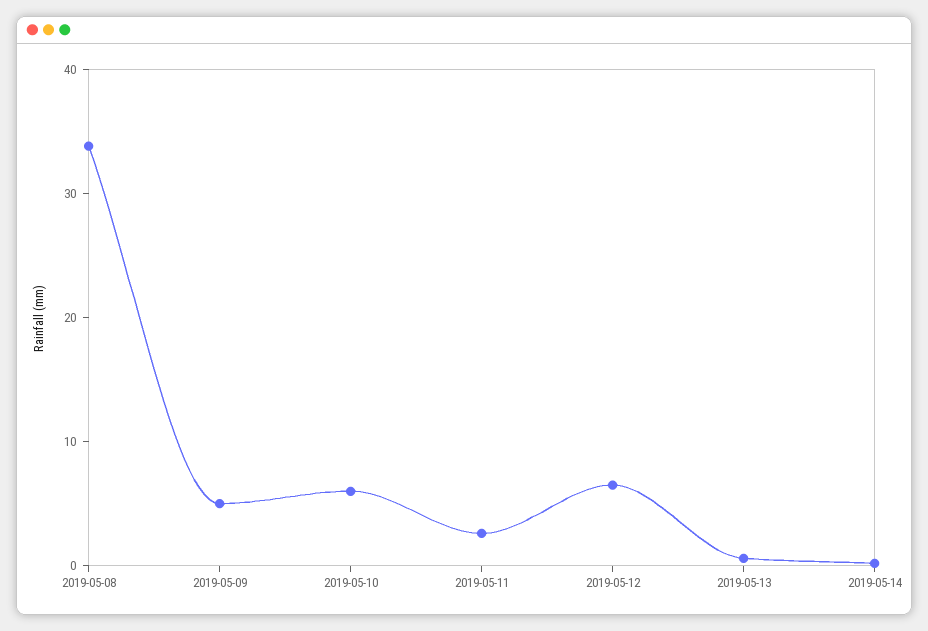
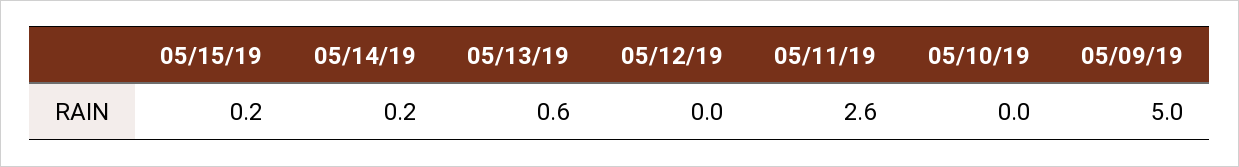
2019-05-08: 34 -> none
2019-05-10: 6 -> 0
2019-05-12: 6 -> 0
05/15/19: none -> 0.2

